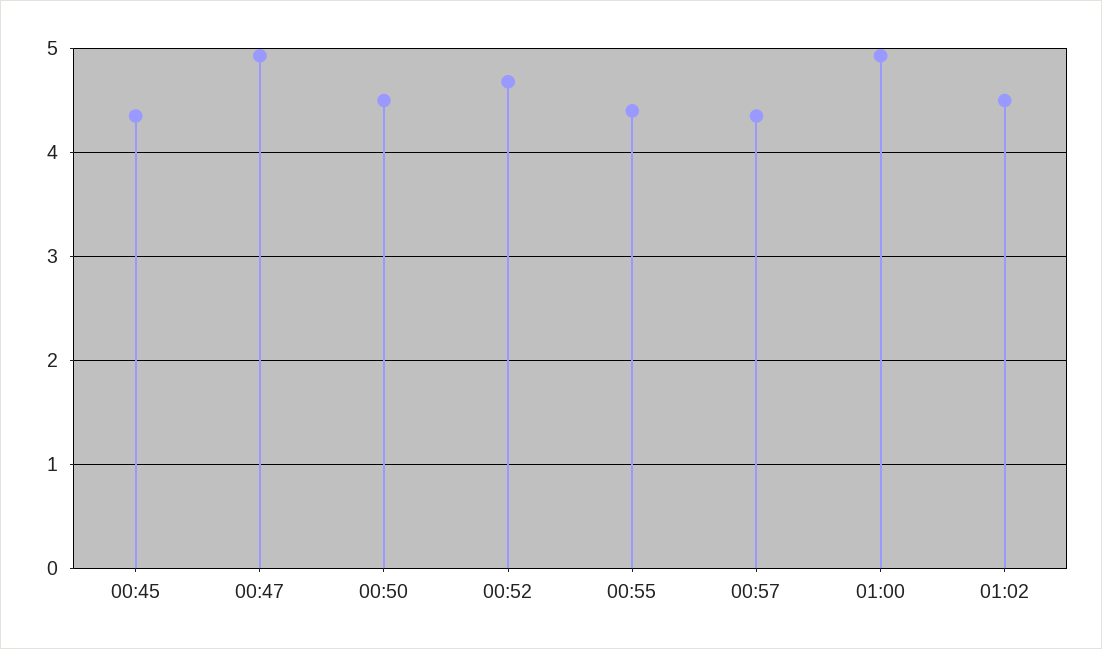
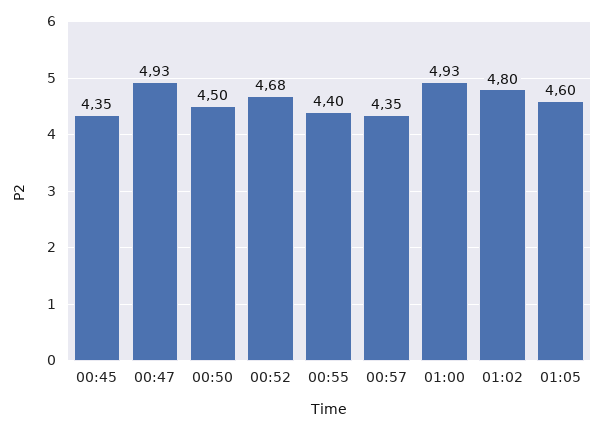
01:02: 4.5 -> 4.8
01:05: none -> 4.6

